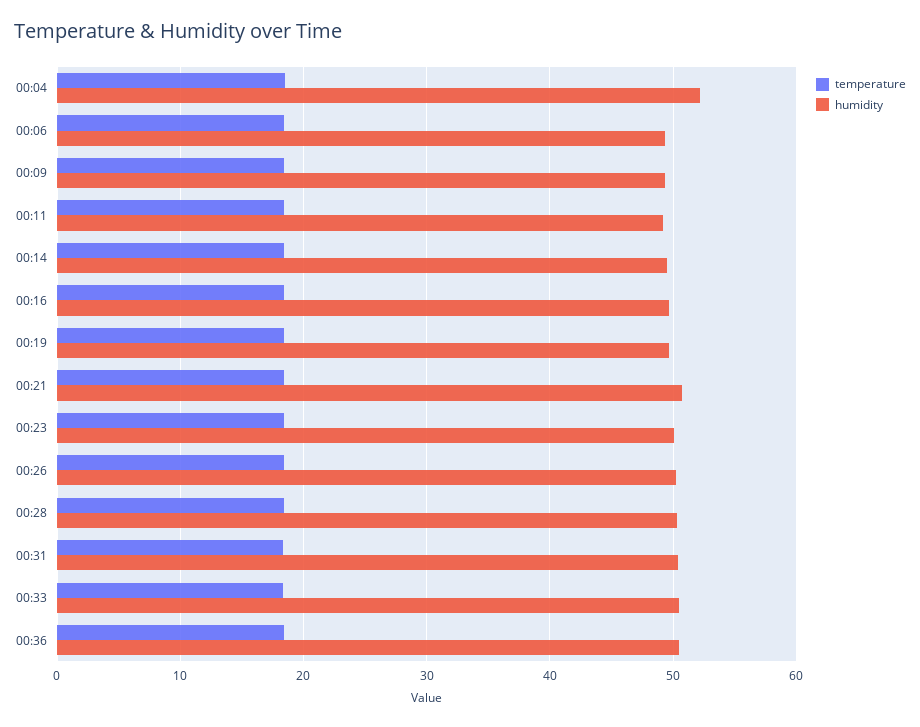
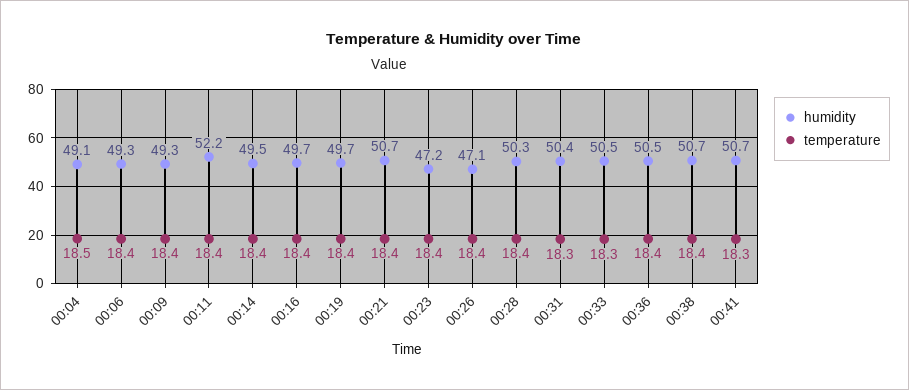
humidity, 00:04: 52 -> 49.1
humidity, 00:11: 49 -> 52.2
humidity, 00:23: 50 -> 47.2
humidity, 00:26: 50 -> 47.1
humidity, 00:38: none -> 50.7
temperature, 00:38: none -> 18.4
humidity, 00:41: none -> 50.7
temperature, 00:41: none -> 18.3

